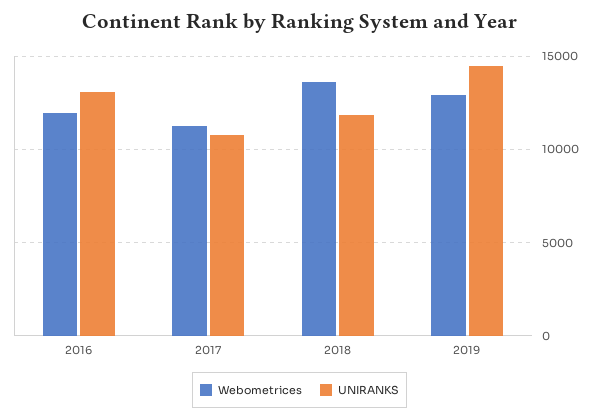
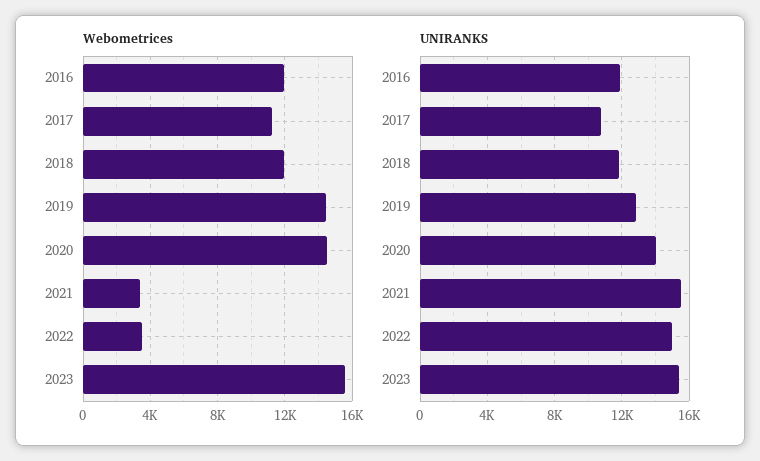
UNIRANKS, 2016: 13000 -> 12000
Webometrices, 2018: 13500 -> 12000
Webometrices, 2019: 13000 -> 14500
UNIRANKS, 2019: 14500 -> 13000
Webometrices, 2020: none -> 14500
Webometrices, 2021: none -> 3500
Webometrices, 2022: none -> 3500
Webometrices, 2023: none -> 15500
UNIRANKS, 2020: none -> 14000
UNIRANKS, 2021: none -> 15500
UNIRANKS, 2022: none -> 15000
UNIRANKS, 2023: none -> 15500

